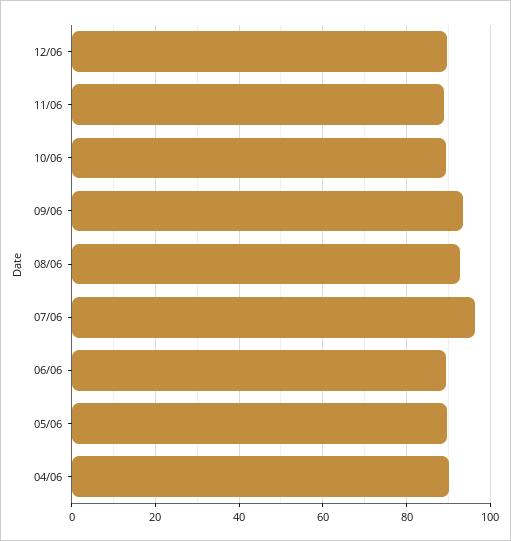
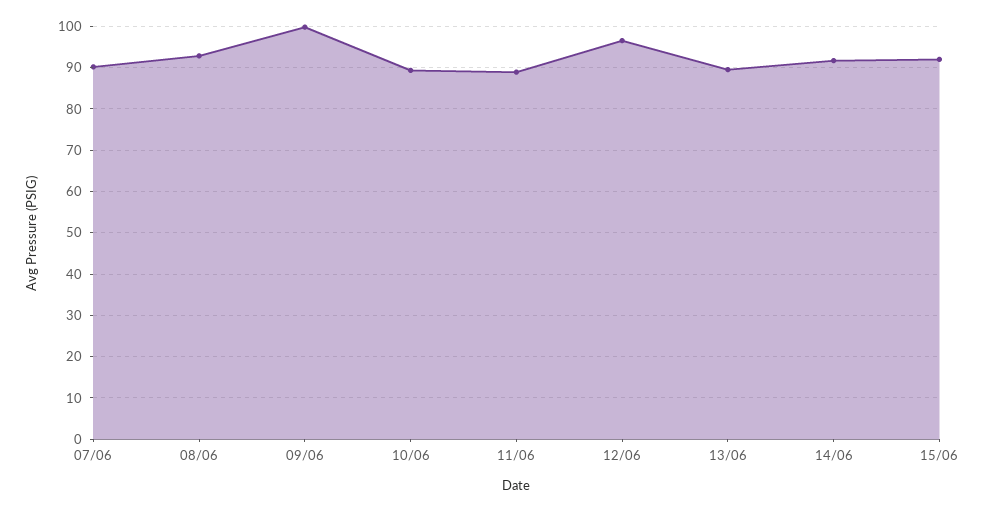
12/06: 90 -> 96
09/06: 94 -> 100
07/06: 96 -> 90
06/06: 90 -> none
05/06: 90 -> none
04/06: 90 -> none
13/06: none -> 90
14/06: none -> 92
15/06: none -> 92

